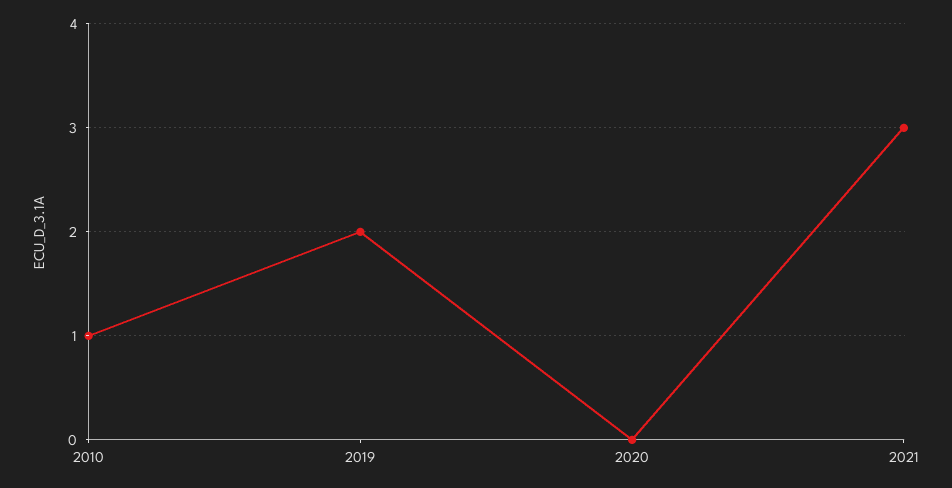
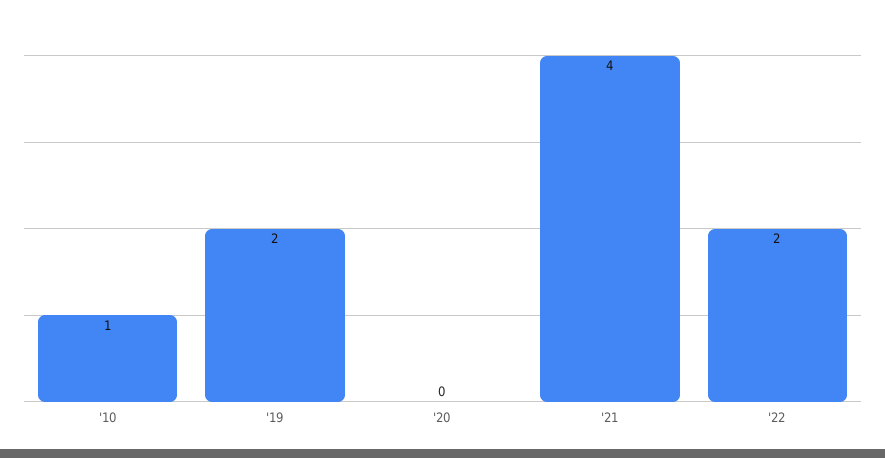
2021: 3 -> 4
'22: none -> 2

